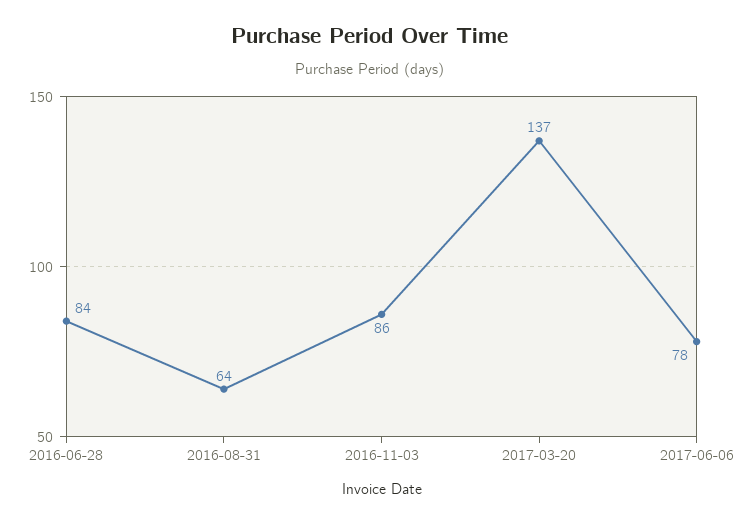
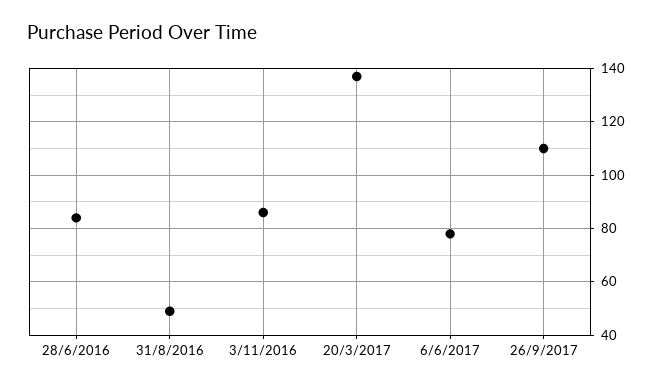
2016-08-31: 64 -> 50
26/9/2017: none -> 110

